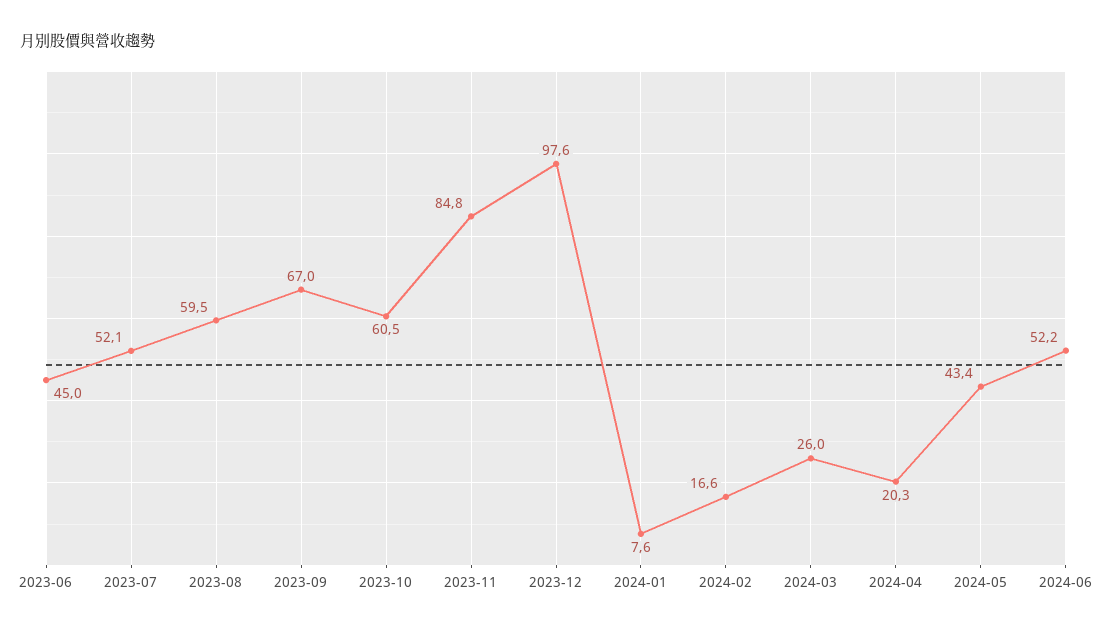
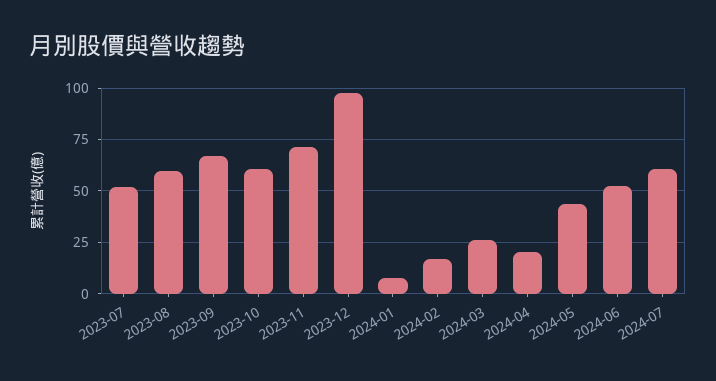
2023-06: 45 -> none
2023-11: 84.8 -> 70
2024-07: none -> 60

